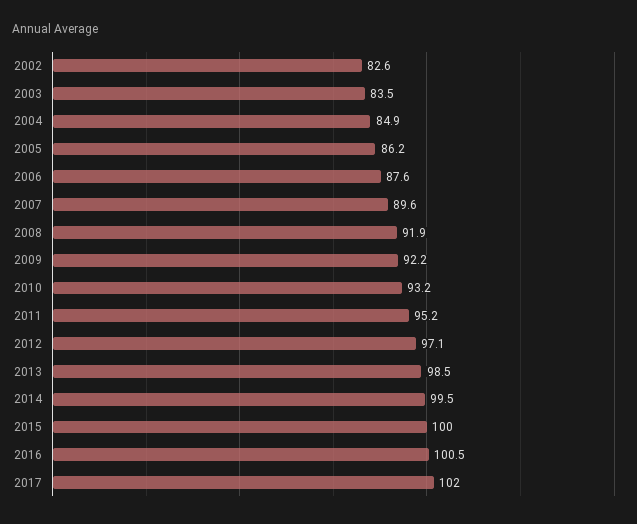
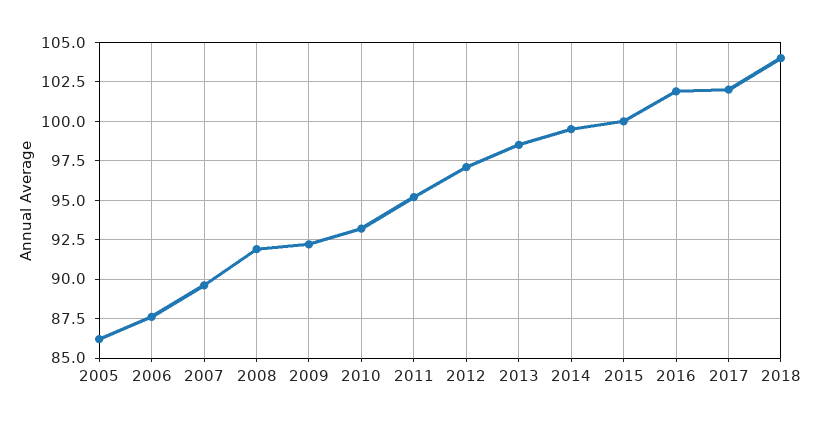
2002: 82.6 -> none
2003: 83.5 -> none
2004: 84.9 -> none
2016: 100.5 -> 102
2018: none -> 104

